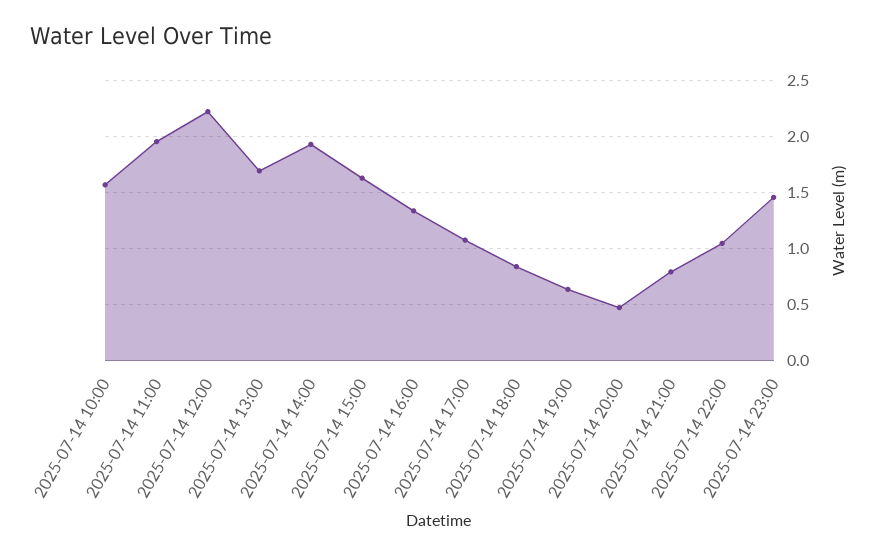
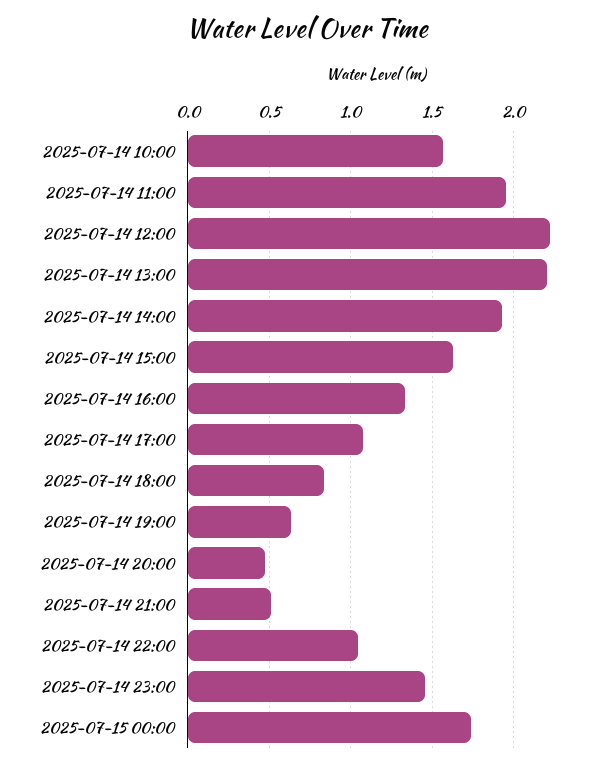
2025-07-14 13:00: 1.7 -> 2.2
2025-07-14 21:00: 0.8 -> 0.5
2025-07-15 00:00: none -> 1.75

